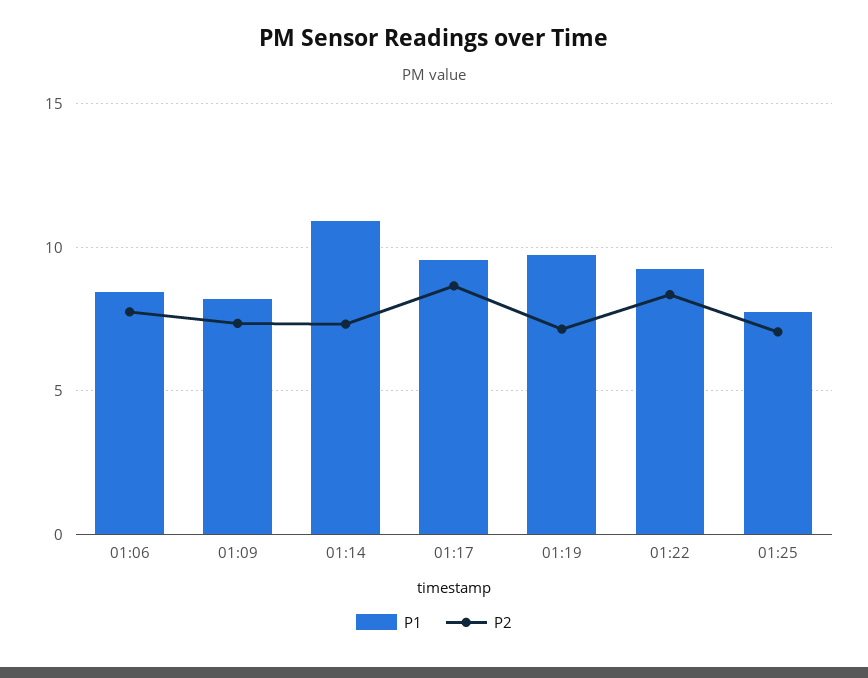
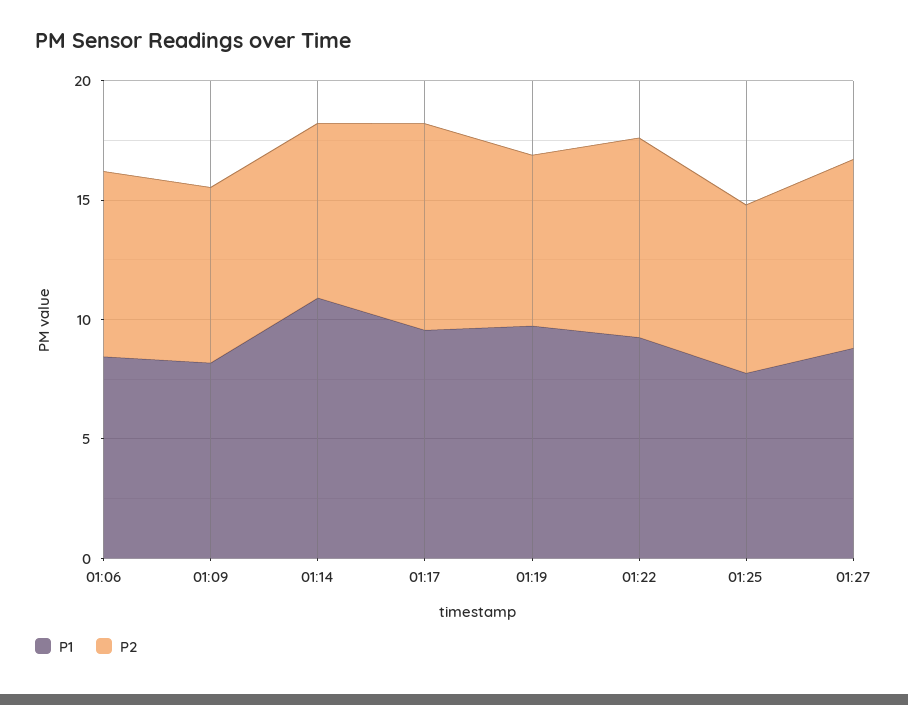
P1, 01:27: none -> 9
P2, 01:27: none -> 8

